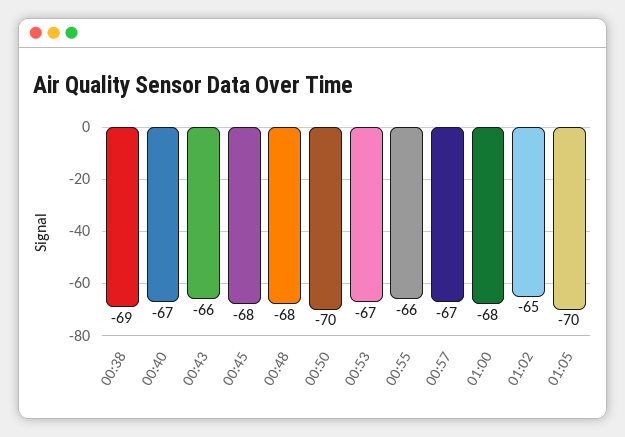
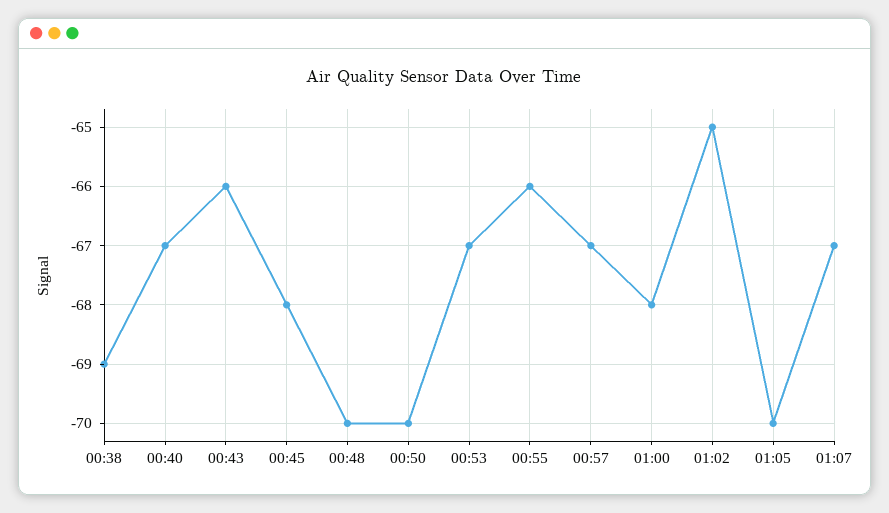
00:48: -68 -> -70
01:07: none -> -67

